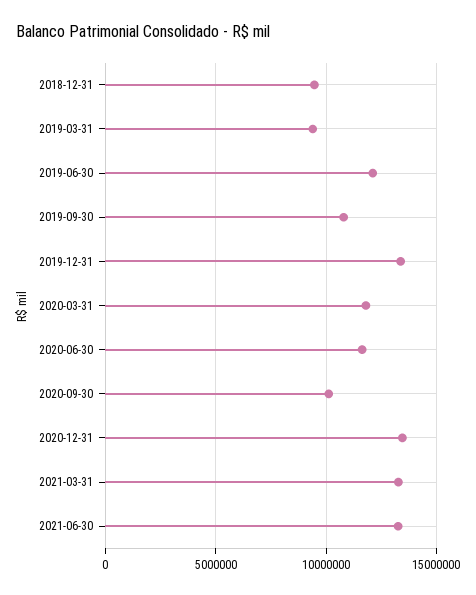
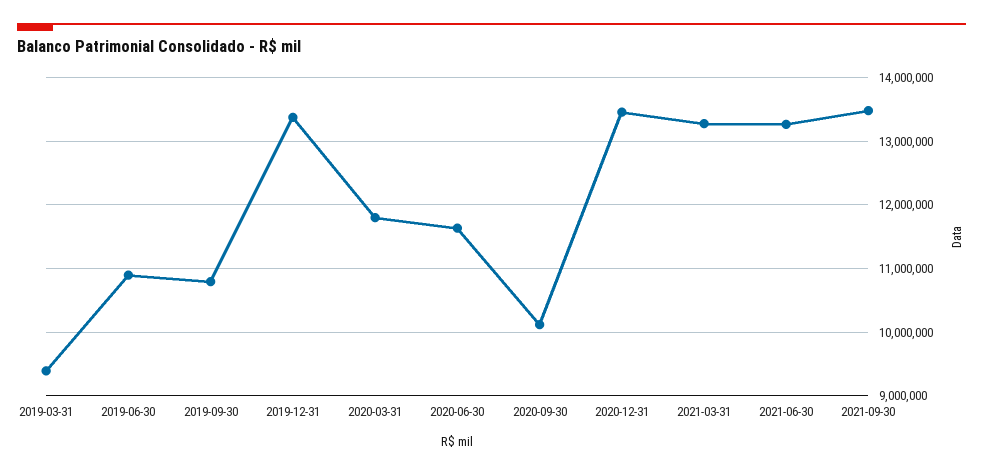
2018-12-31: 9500000 -> none
2019-06-30: 12000000 -> 10900000
2021-09-30: none -> 13500000

